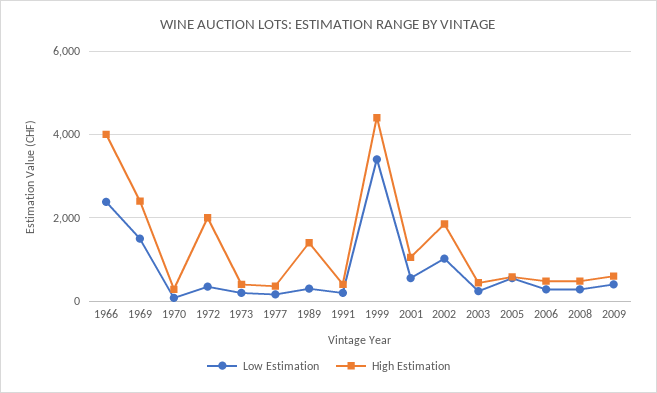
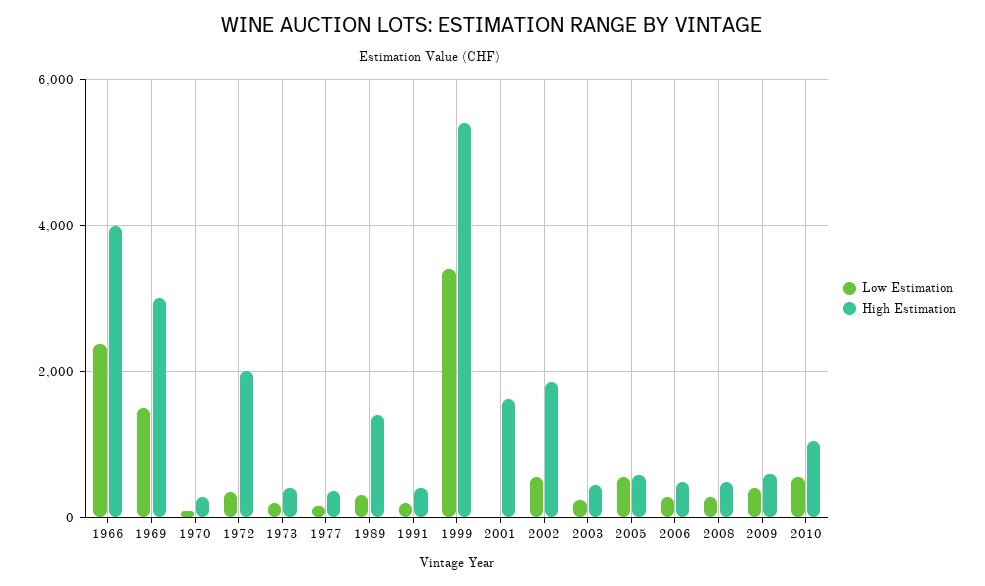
High Estimation, 1969: 2400 -> 3000
High Estimation, 1999: 4400 -> 5400
Low Estimation, 2001: 600 -> 0
High Estimation, 2001: 1000 -> 1600
Low Estimation, 2002: 1000 -> 600
Low Estimation, 2010: none -> 600
High Estimation, 2010: none -> 1000

